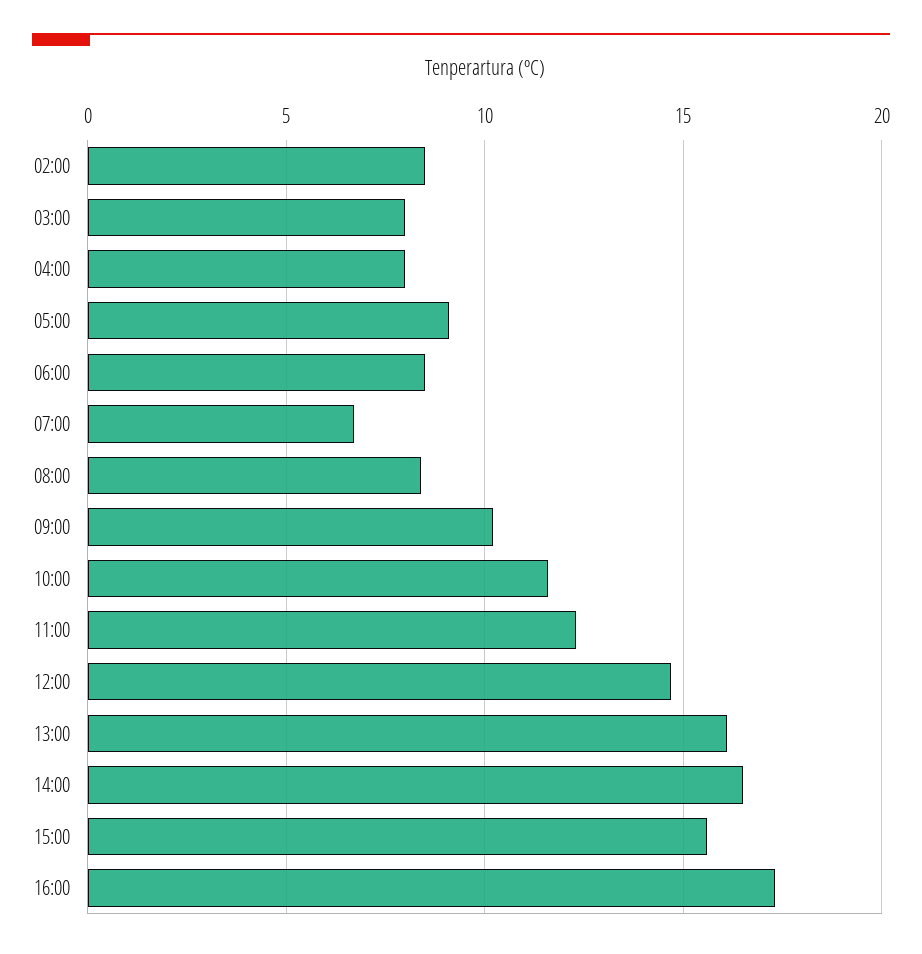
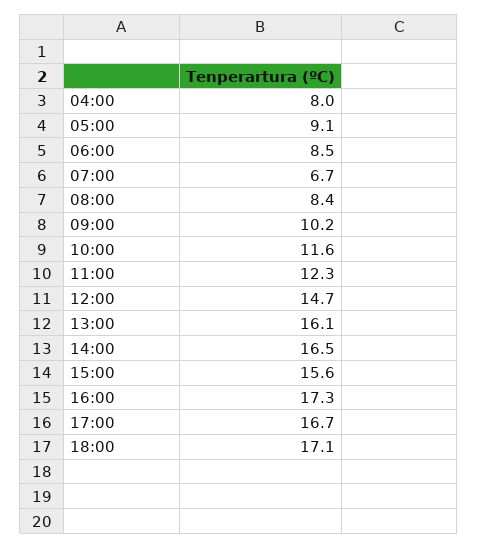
02:00: 8.5 -> none
03:00: 8 -> none
17:00: none -> 16.7
18:00: none -> 17.1

